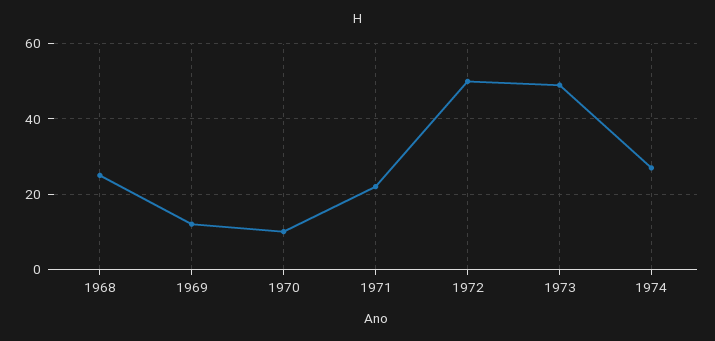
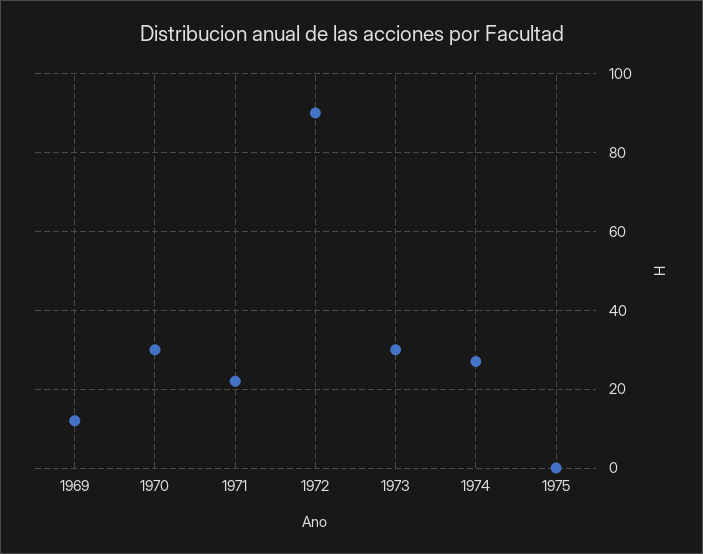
1968: 25 -> none
1970: 10 -> 30
1972: 50 -> 90
1973: 50 -> 30
1975: none -> 0

